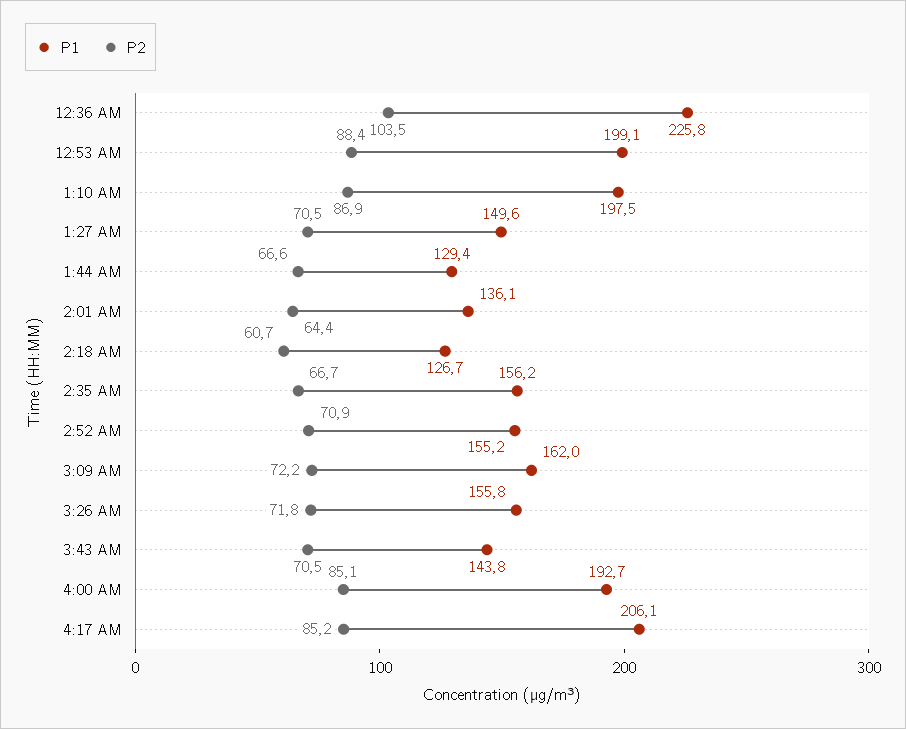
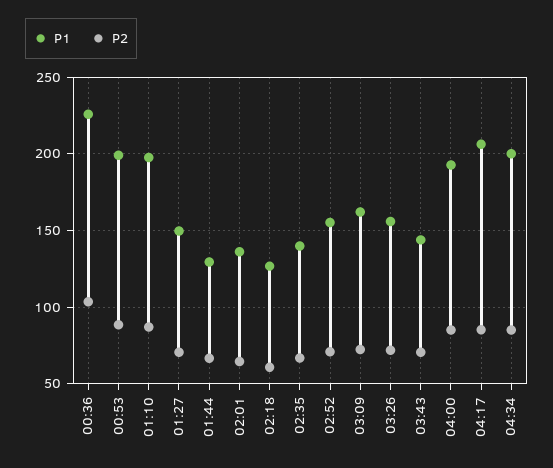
P1, 2:35 AM: 156.2 -> 140
P1, 04:34: none -> 200
P2, 04:34: none -> 85

